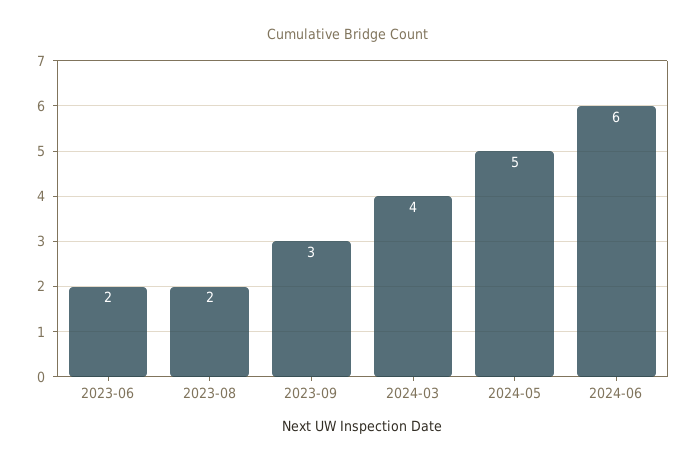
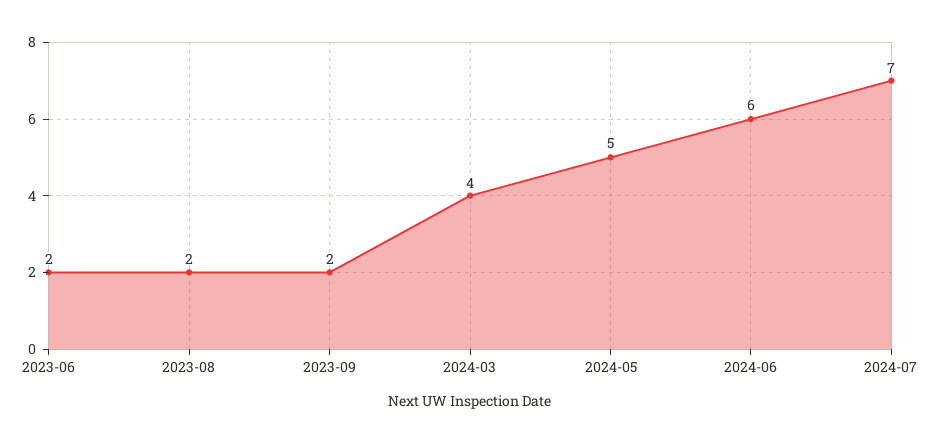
2023-09: 3 -> 2
2024-07: none -> 7

